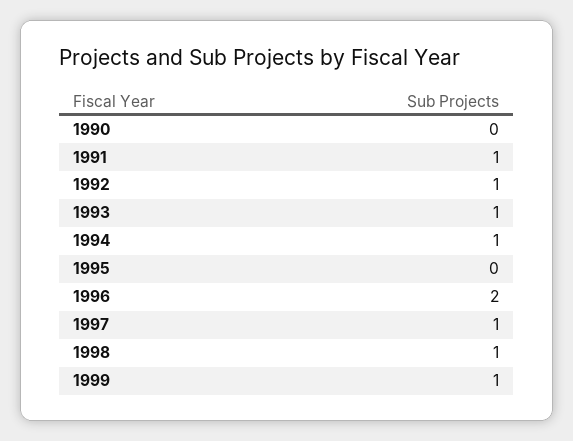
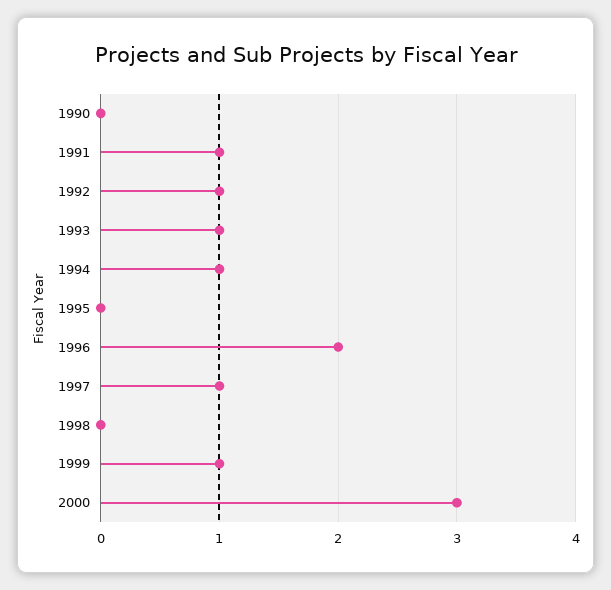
1998: 1 -> 0
2000: none -> 3

